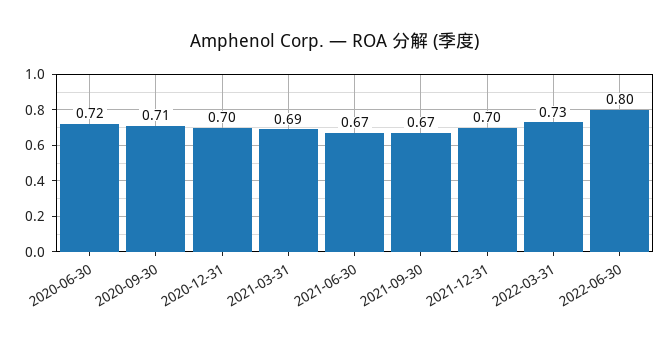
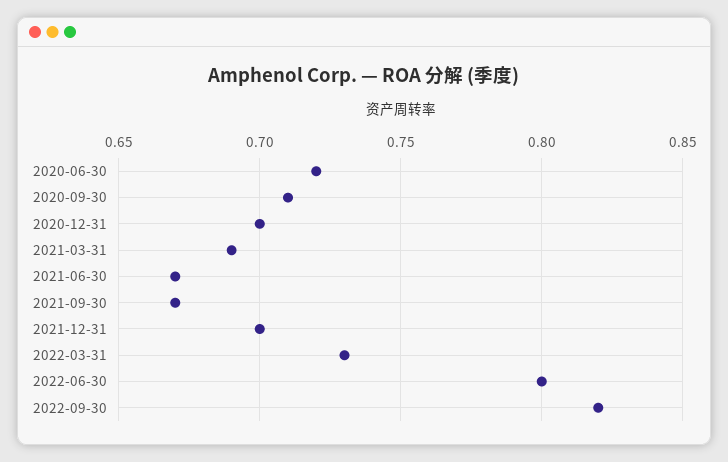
2022-09-30: none -> 0.82

